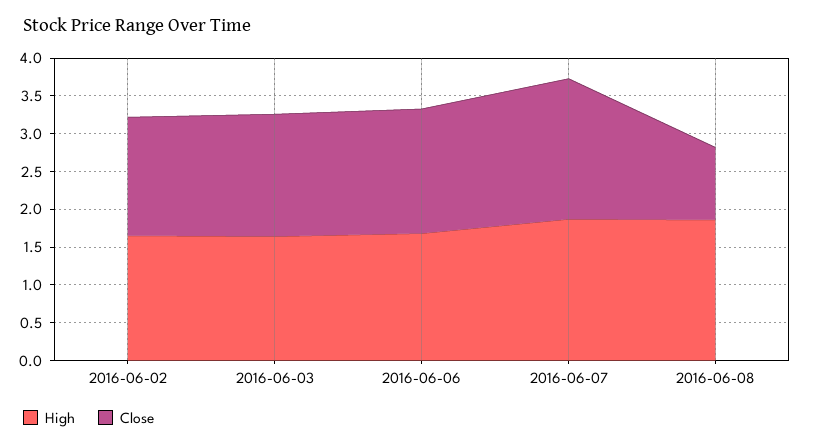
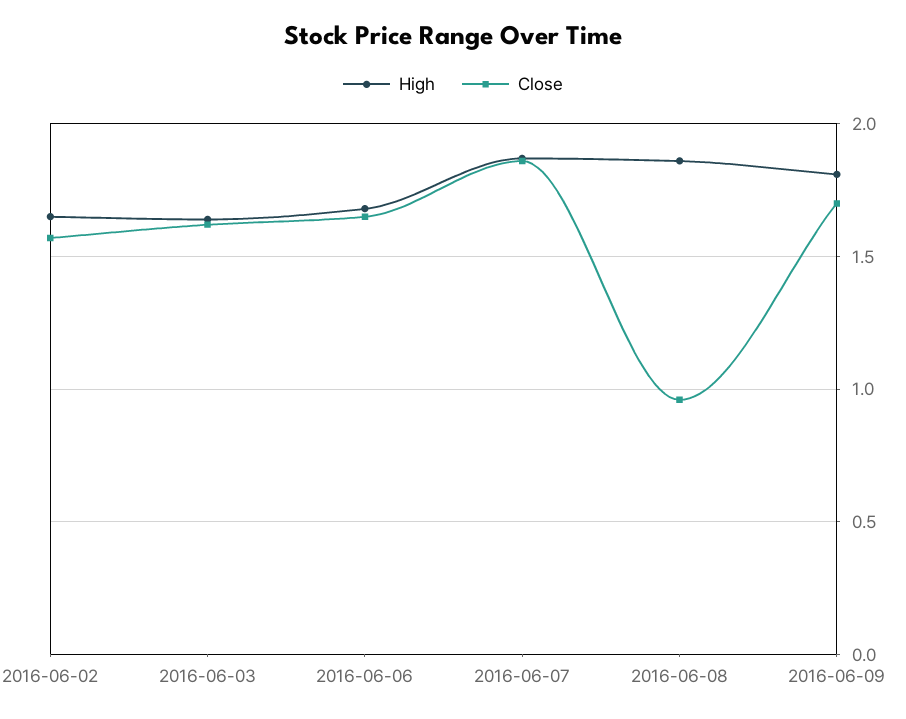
High, 2016-06-09: none -> 1.8
Close, 2016-06-09: none -> 1.7

